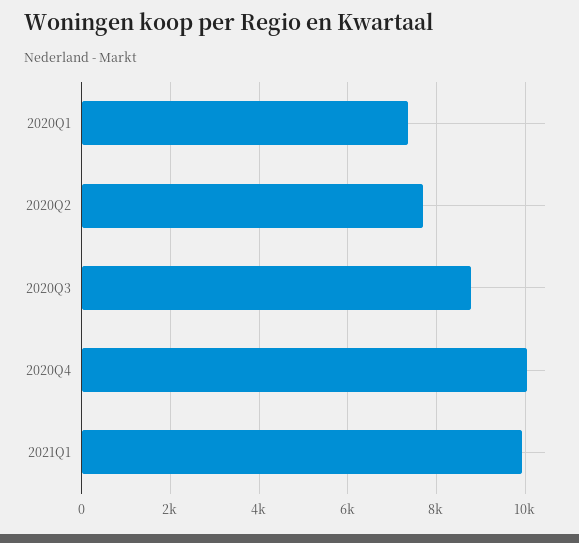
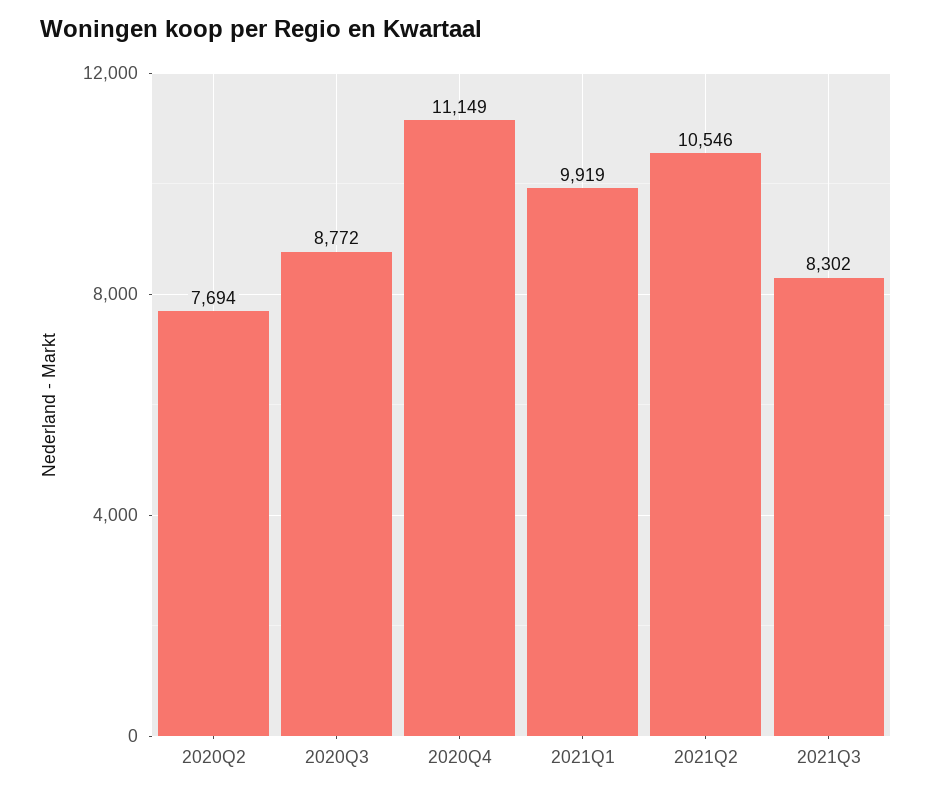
2020Q1: 7400 -> none
2020Q4: 10000 -> 11149
2021Q2: none -> 10546
2021Q3: none -> 8302

